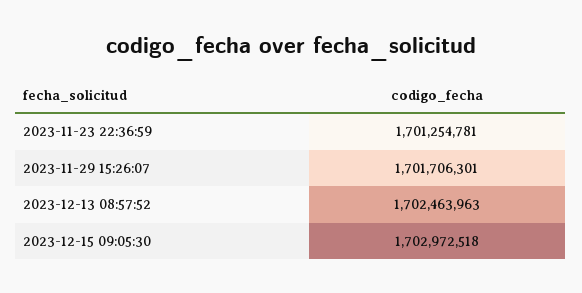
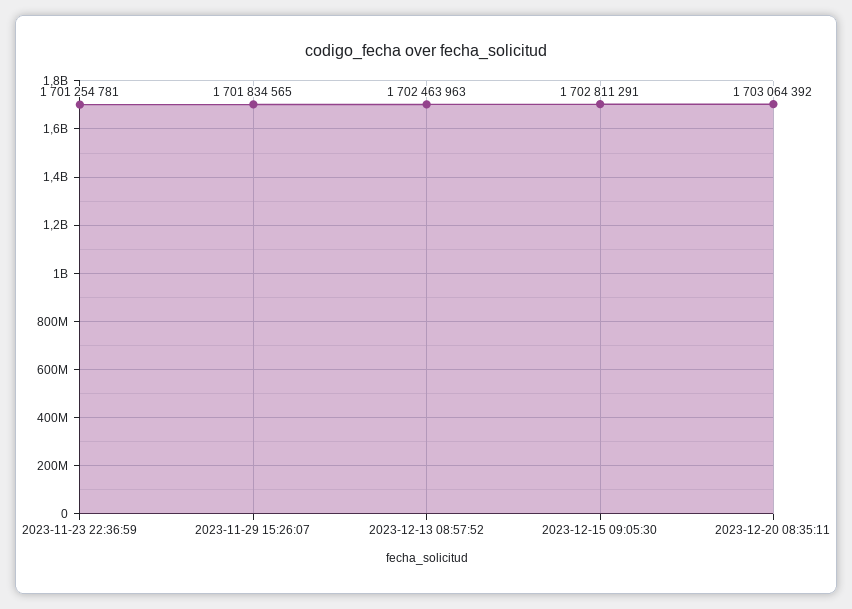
2023-11-29 15:26:07: 1701706301 -> 1701834565
2023-12-15 09:05:30: 1702972518 -> 1702811291
2023-12-20 08:35:11: none -> 1703064392

